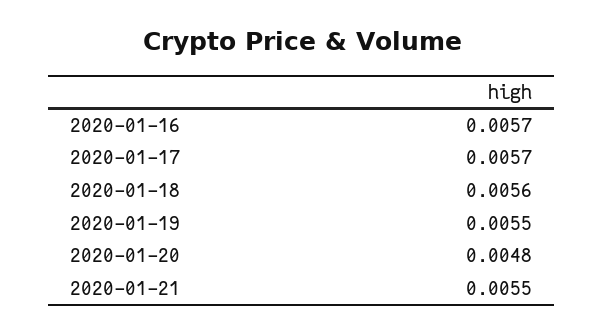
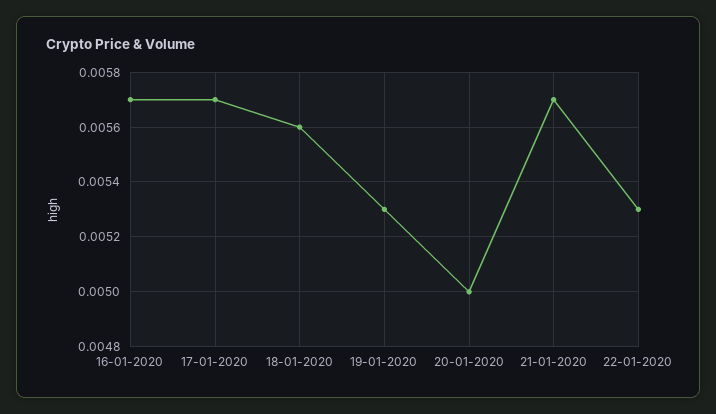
2020-01-19: 0.0055 -> 0.0053
2020-01-20: 0.0048 -> 0.005
2020-01-21: 0.0055 -> 0.0057
22-01-2020: none -> 0.0053

